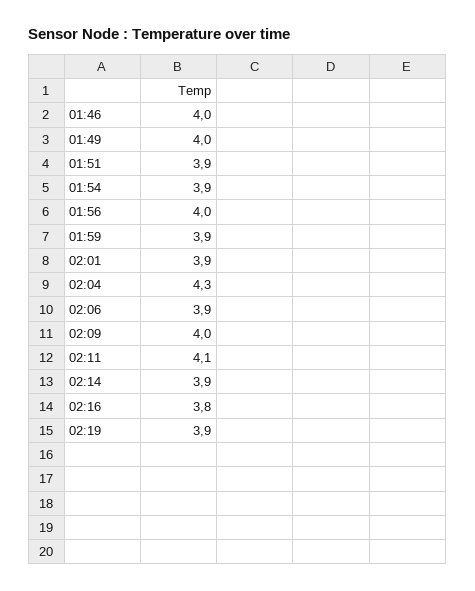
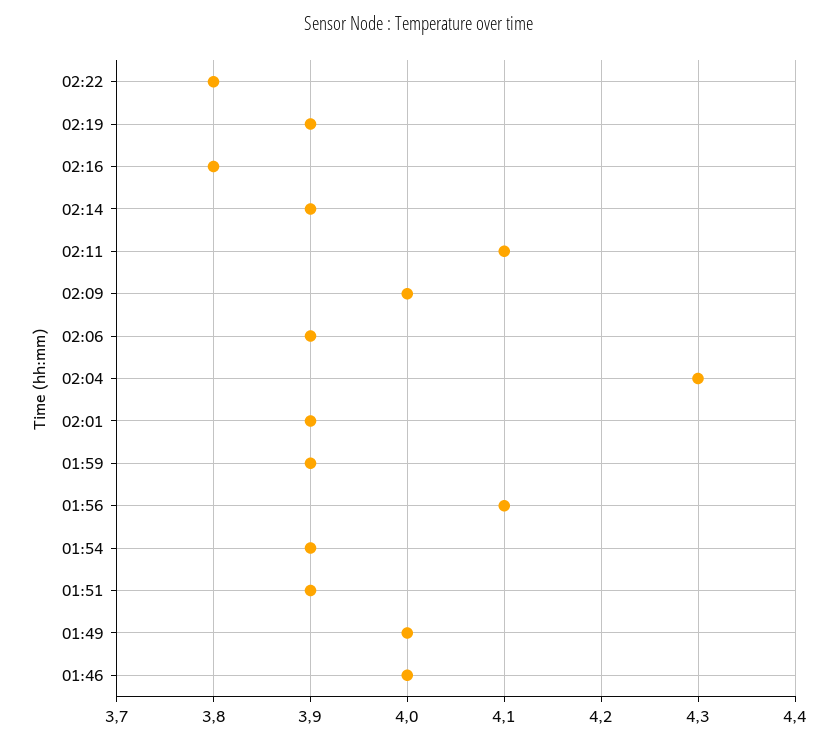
01:56: 4 -> 4.1
02:22: none -> 3.8

